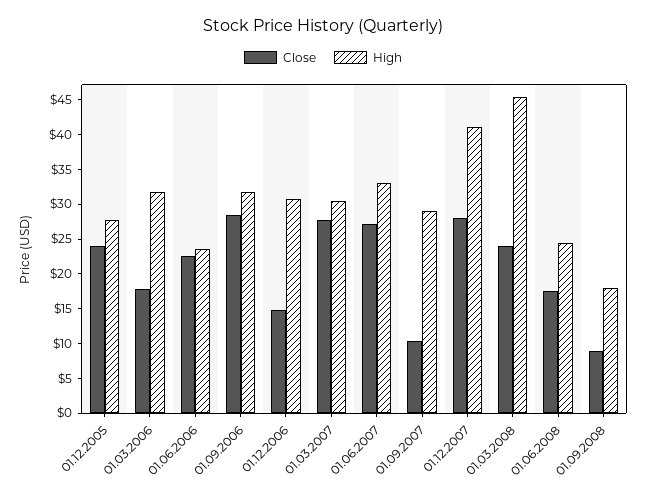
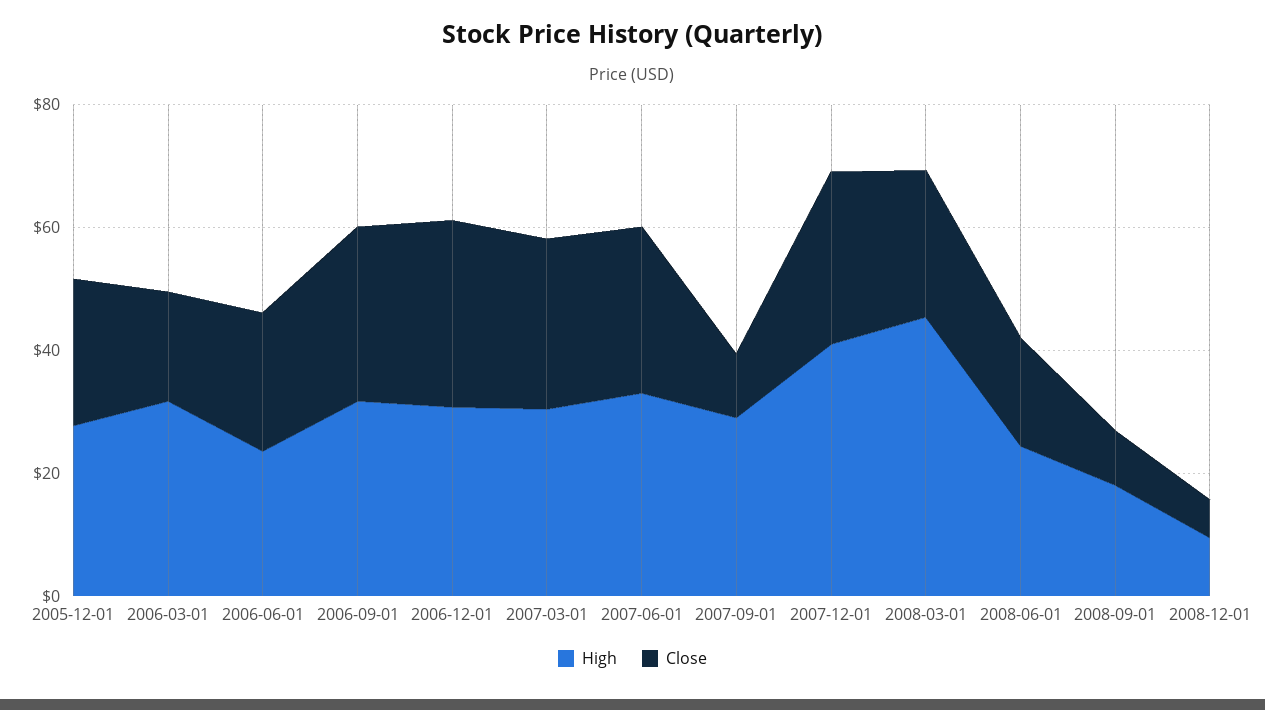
Close, 01.12.2006: 15 -> 30
High, 2008-12-01: none -> 10
Close, 2008-12-01: none -> 5

